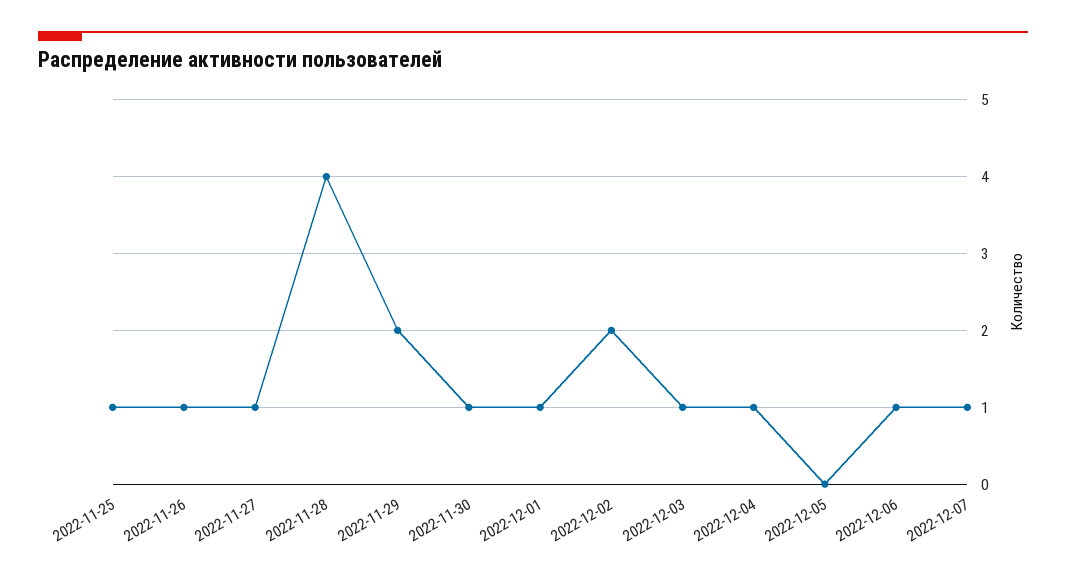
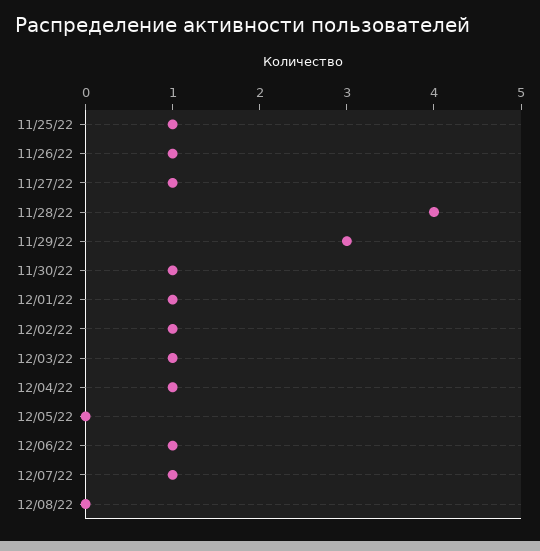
2022-11-29: 2 -> 3
2022-12-02: 2 -> 1
12/08/22: none -> 0

